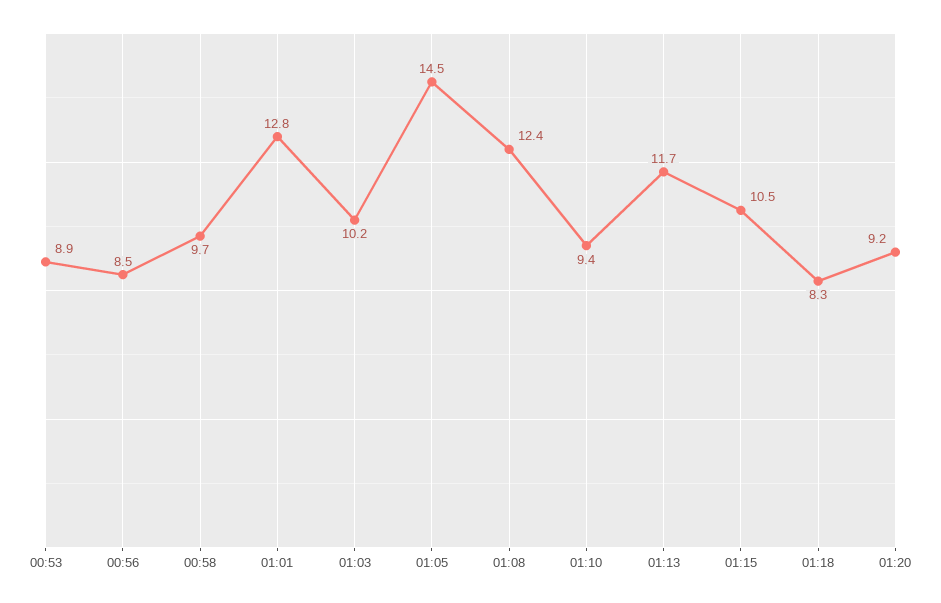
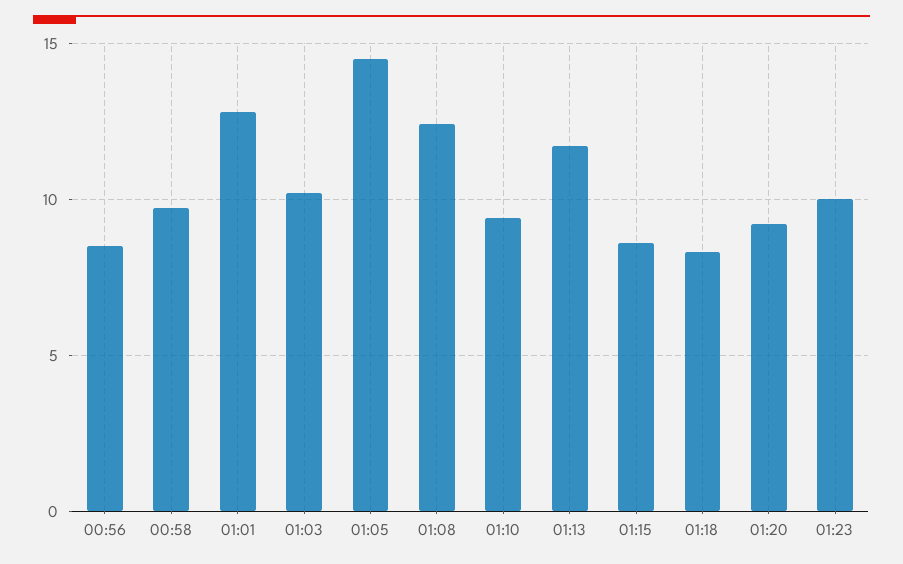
00:53: 8.9 -> none
01:15: 10.5 -> 8.5
01:23: none -> 10

